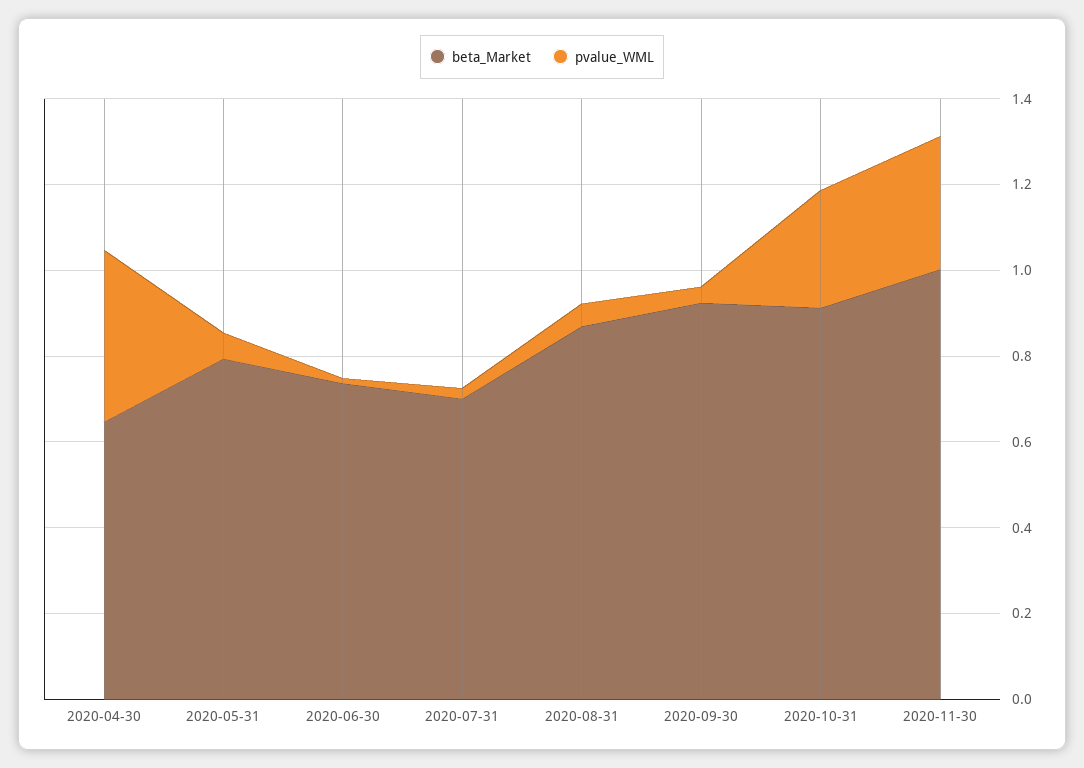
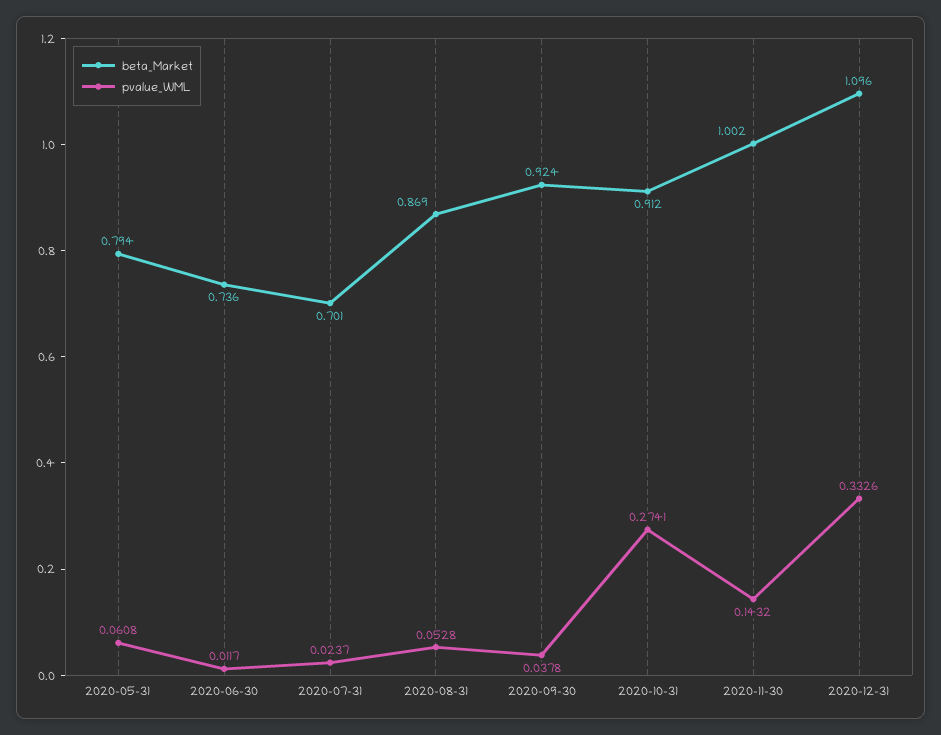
beta_Market, 2020-04-30: 0.65 -> none
pvalue_WML, 2020-04-30: 0.4 -> none
pvalue_WML, 2020-11-30: 0.3 -> 0.1432
beta_Market, 2020-12-31: none -> 1.096
pvalue_WML, 2020-12-31: none -> 0.3326

